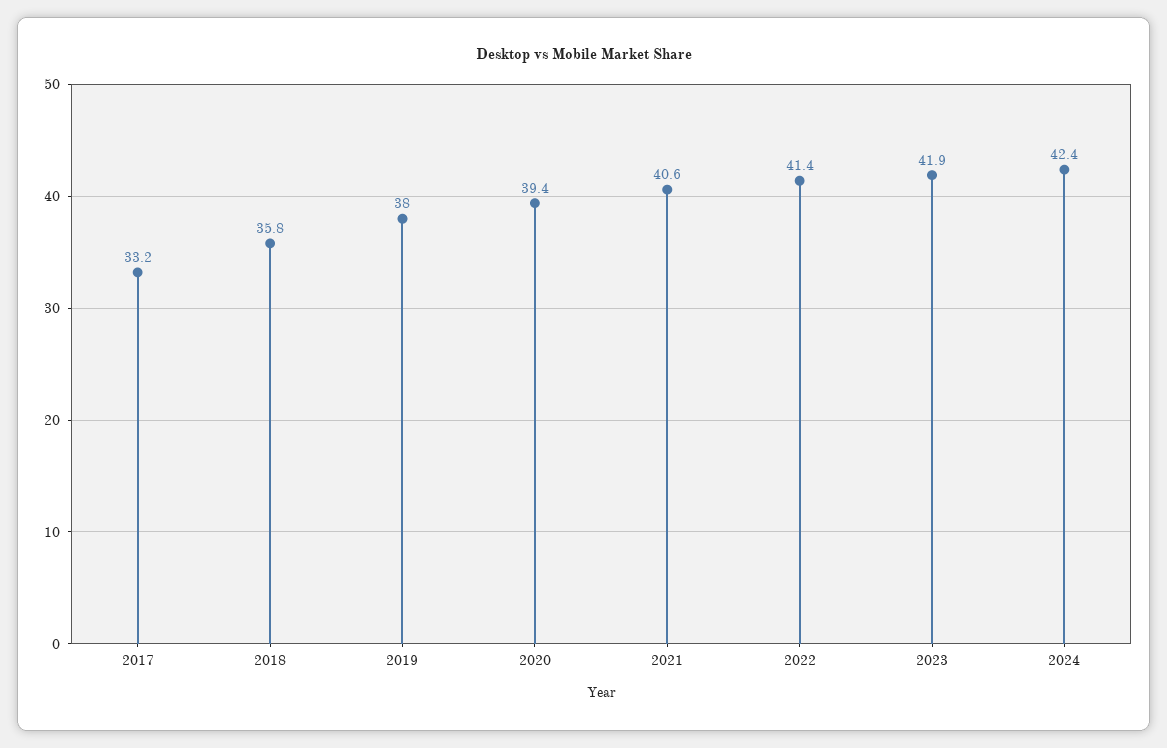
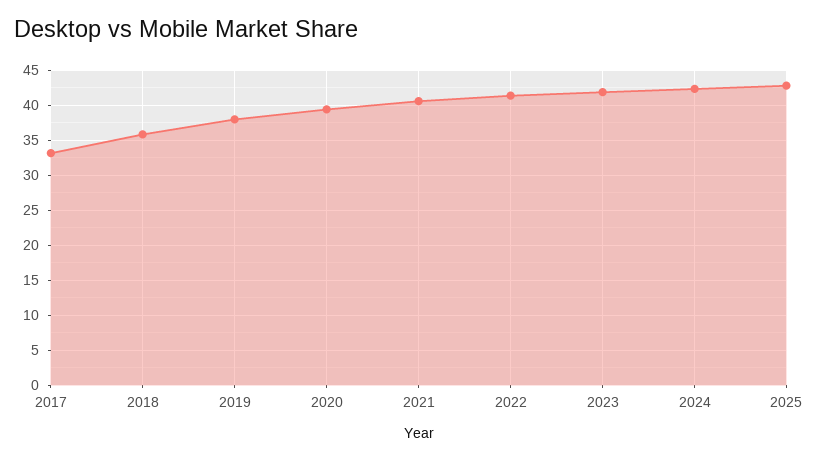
2025: none -> 43

